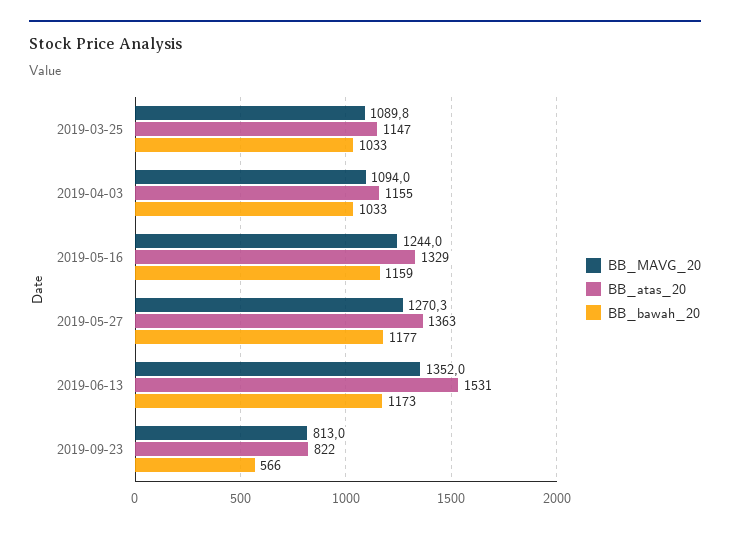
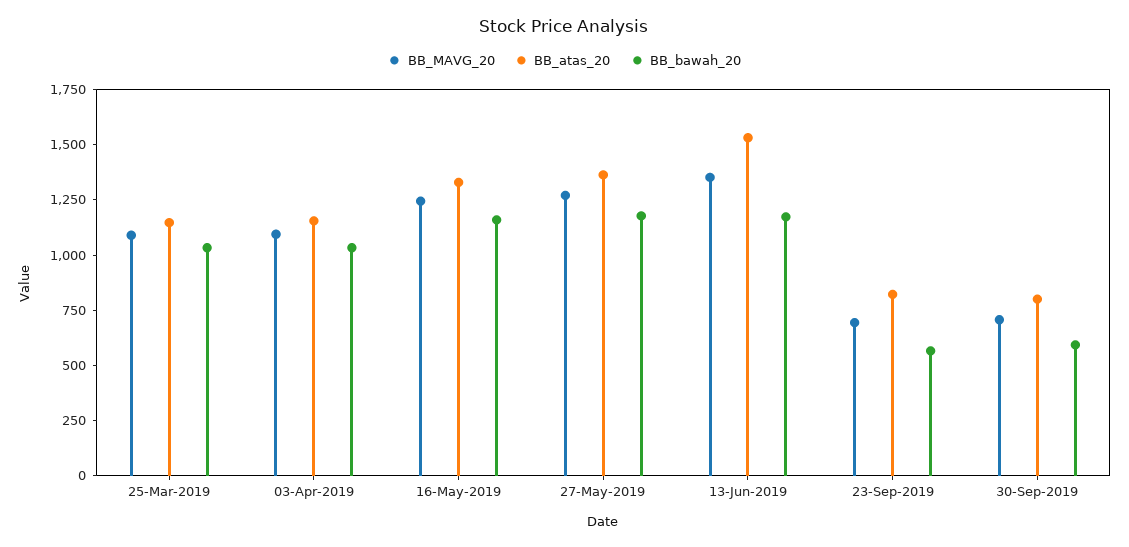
BB_MAVG_20, 2019-09-23: 813 -> 700
BB_MAVG_20, 30-Sep-2019: none -> 700
BB_atas_20, 30-Sep-2019: none -> 800
BB_bawah_20, 30-Sep-2019: none -> 600

